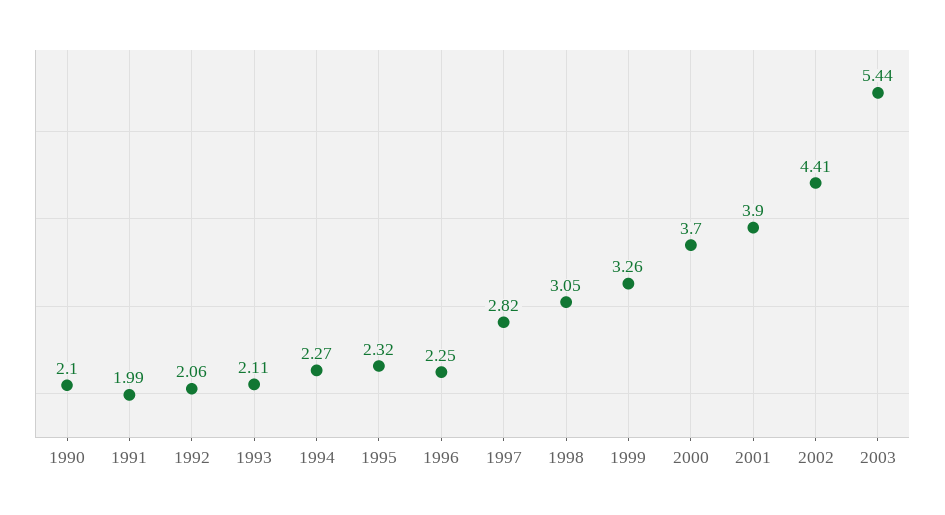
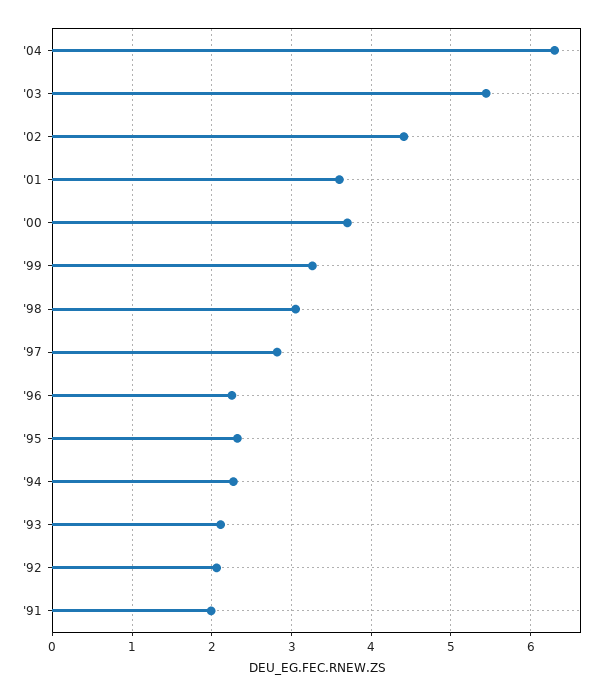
1990: 2.1 -> none
2001: 3.9 -> 3.6
'04: none -> 6.3

